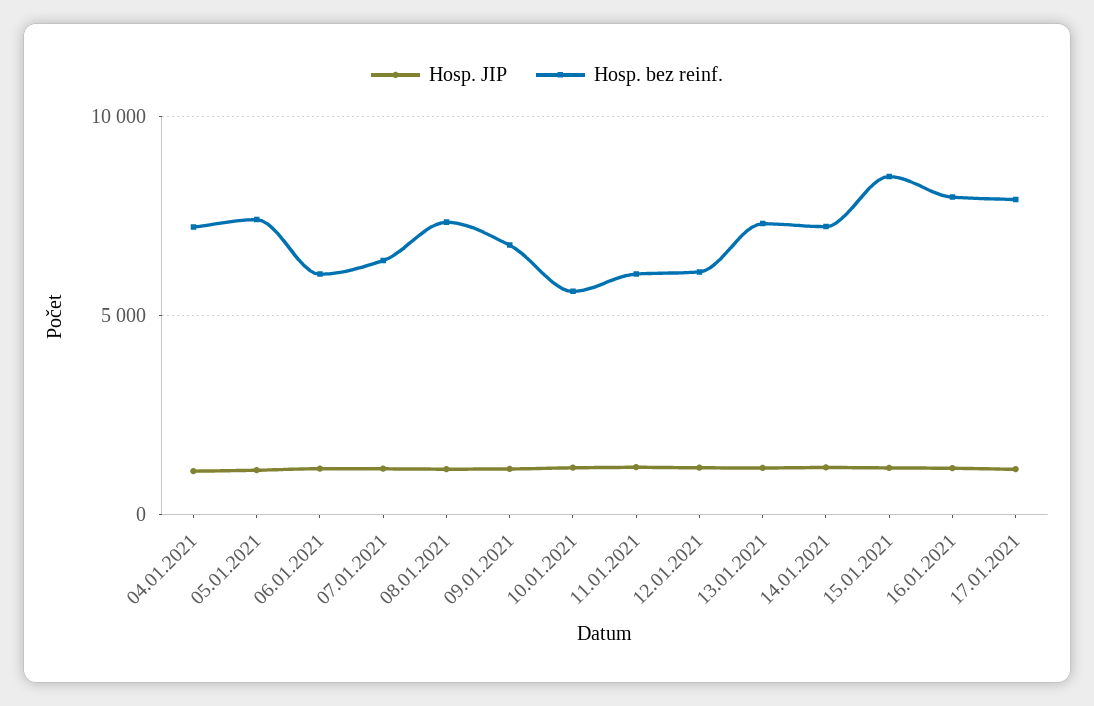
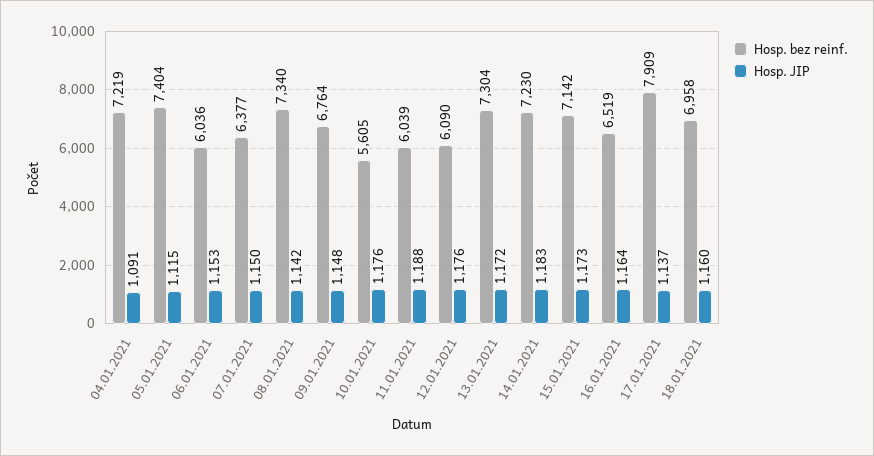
Hosp. bez reinf., 15.01.2021: 8500 -> 7142
Hosp. bez reinf., 16.01.2021: 8000 -> 6519
Hosp. bez reinf., 18.01.2021: none -> 6958
Hosp. JIP, 18.01.2021: none -> 1160

